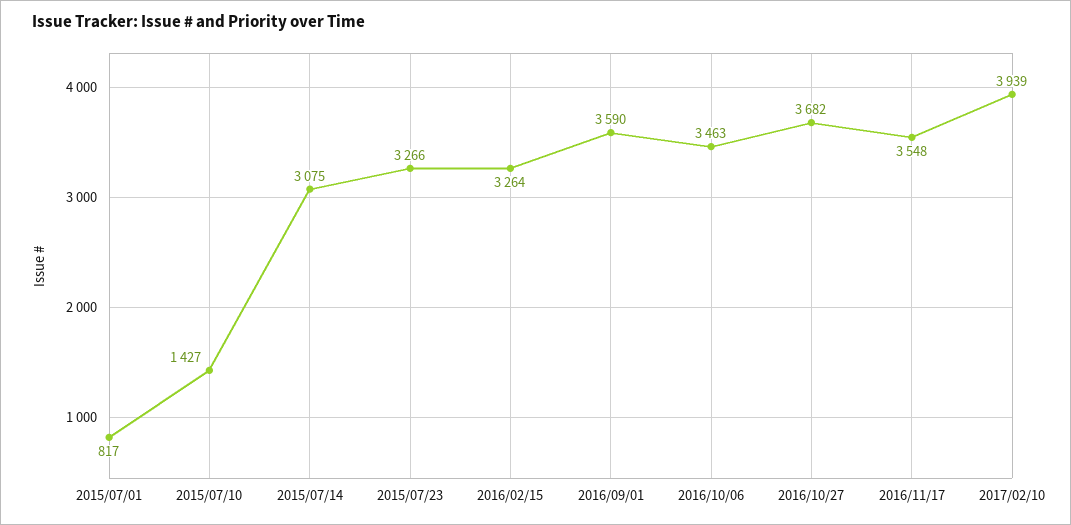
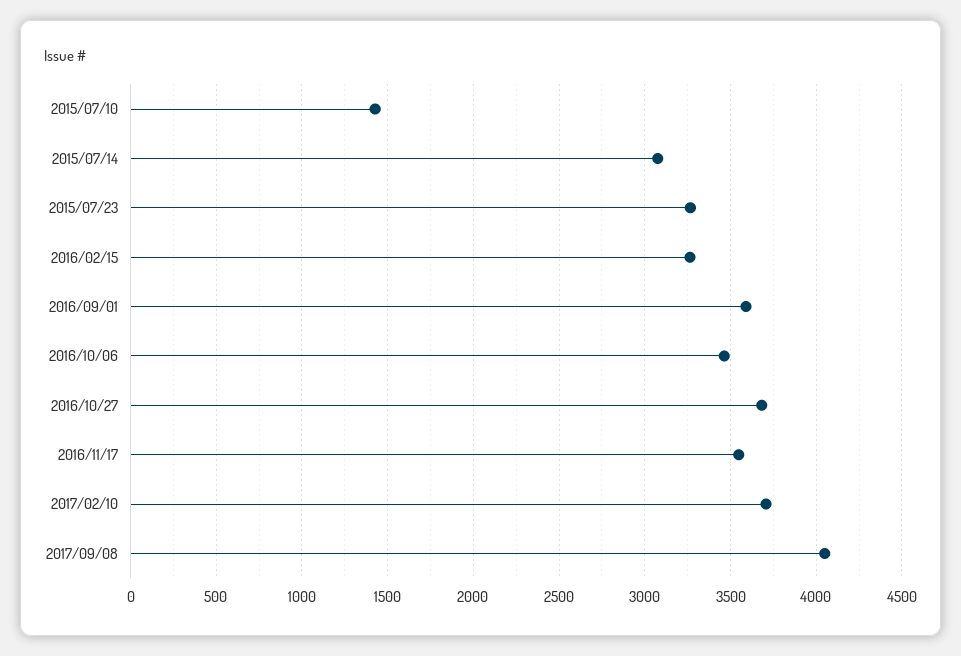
2015/07/01: 817 -> none
2017/02/10: 3939 -> 3700
2017/09/08: none -> 4050

